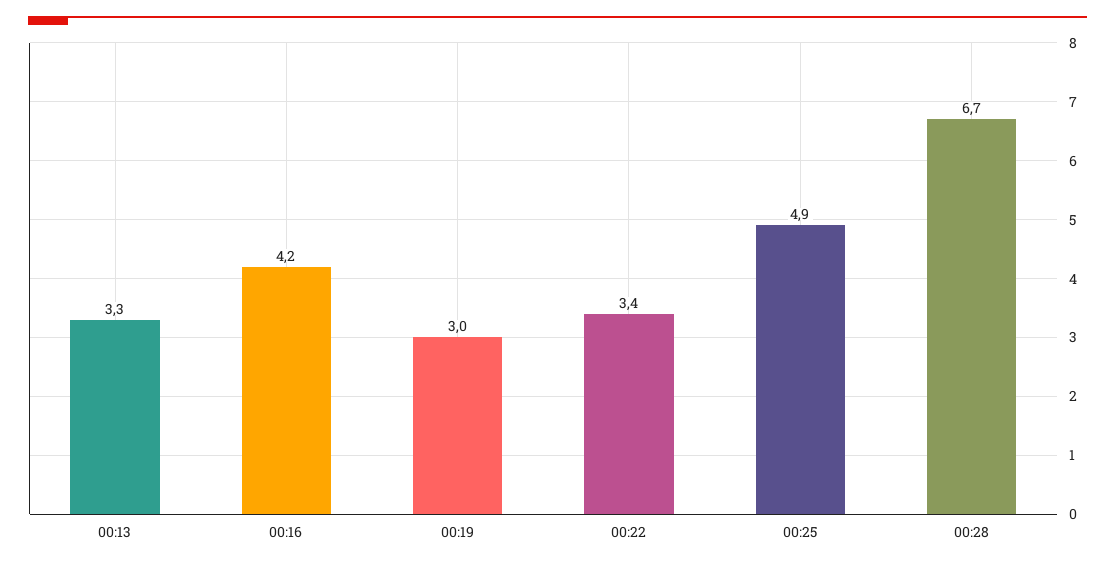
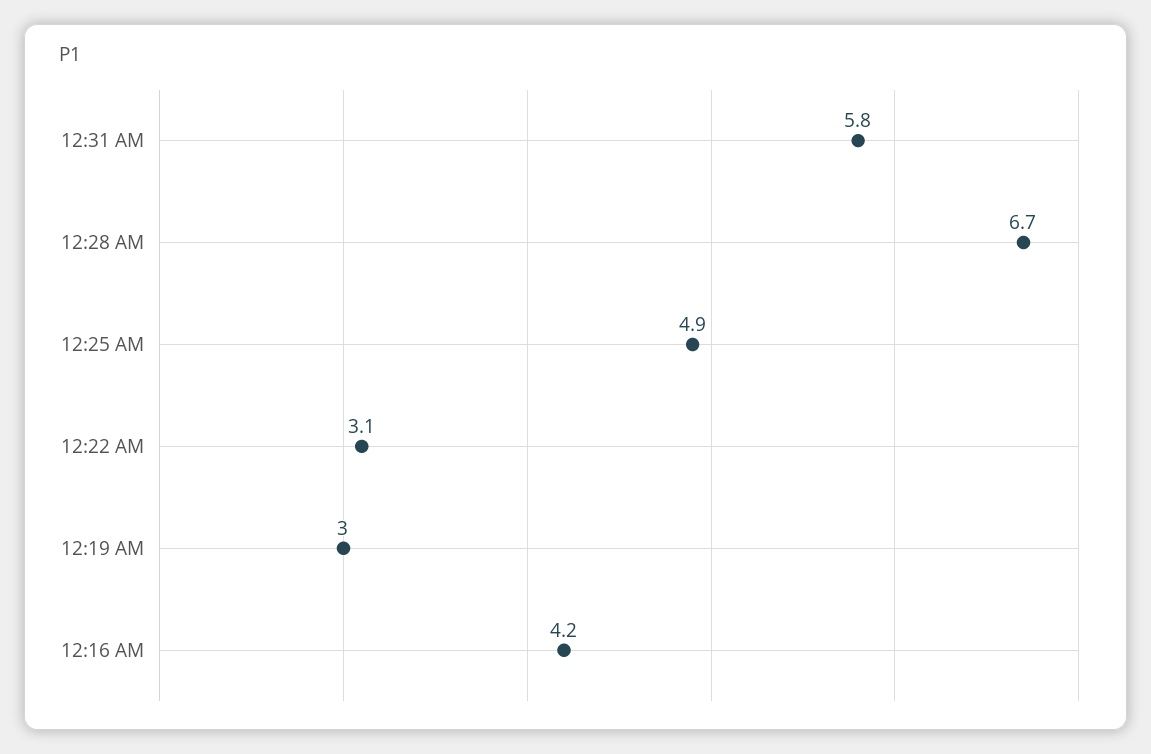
00:13: 3.3 -> none
00:22: 3.4 -> 3.1
12:31 AM: none -> 5.8

